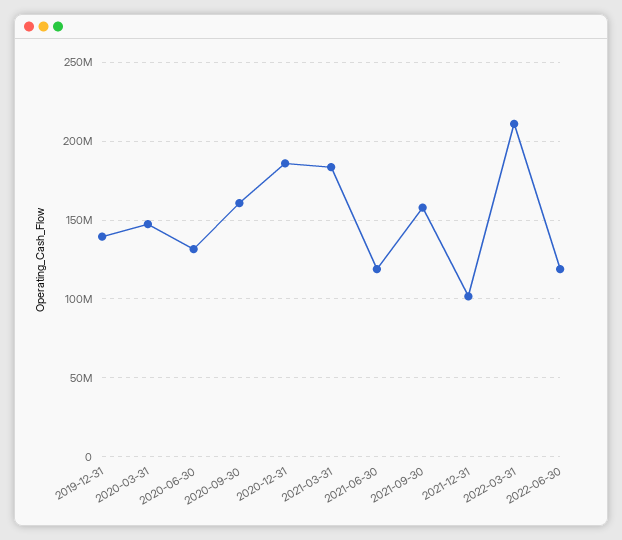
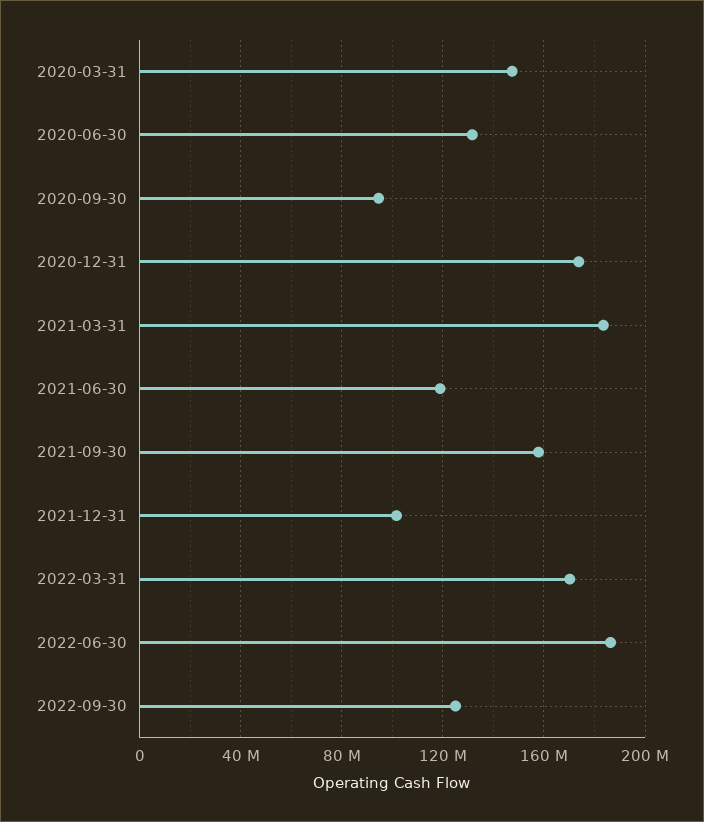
2019-12-31: 140000000 -> none
2020-09-30: 160000000 -> 95000000
2020-12-31: 185000000 -> 175000000
2022-03-31: 210000000 -> 170000000
2022-06-30: 120000000 -> 185000000
2022-09-30: none -> 125000000

